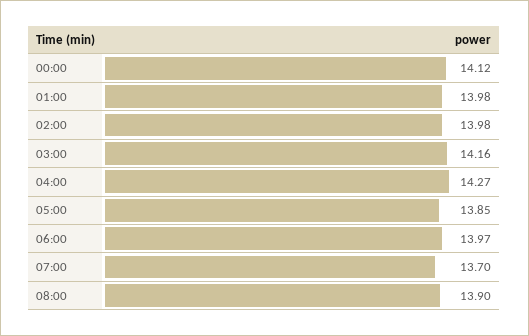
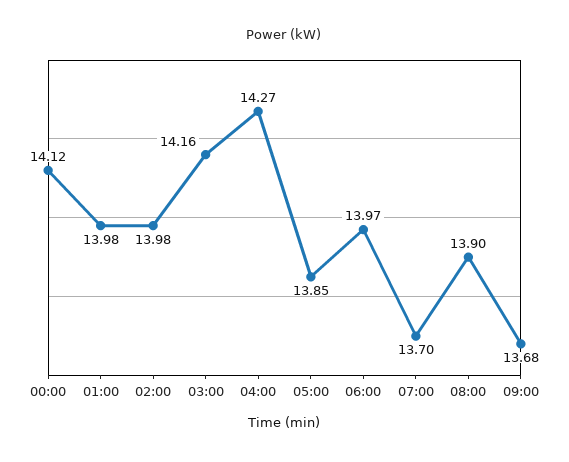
09:00: none -> 13.68

